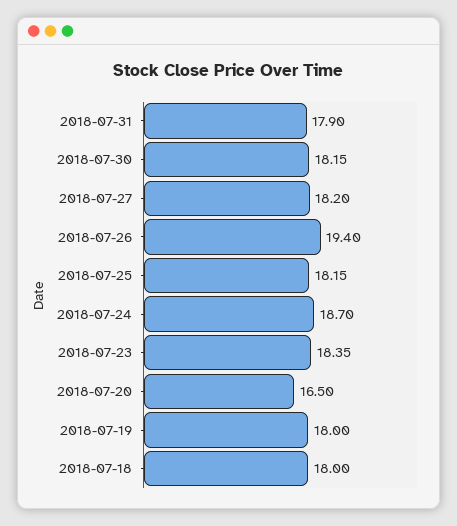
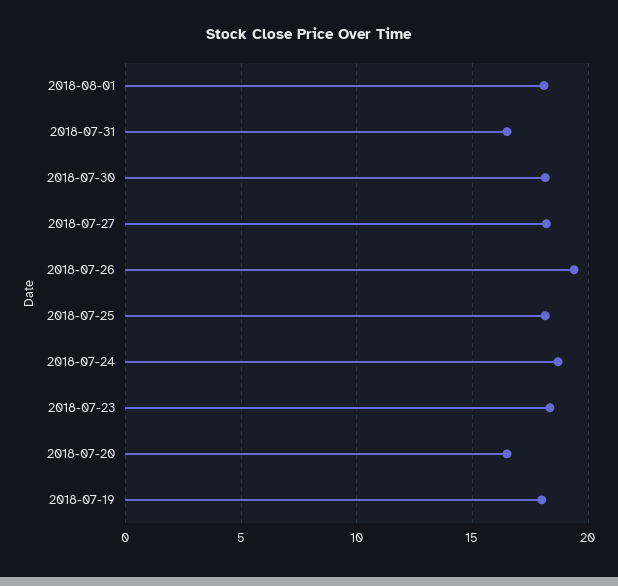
2018-07-31: 17.9 -> 16.5
2018-07-18: 18 -> none
2018-08-01: none -> 18

